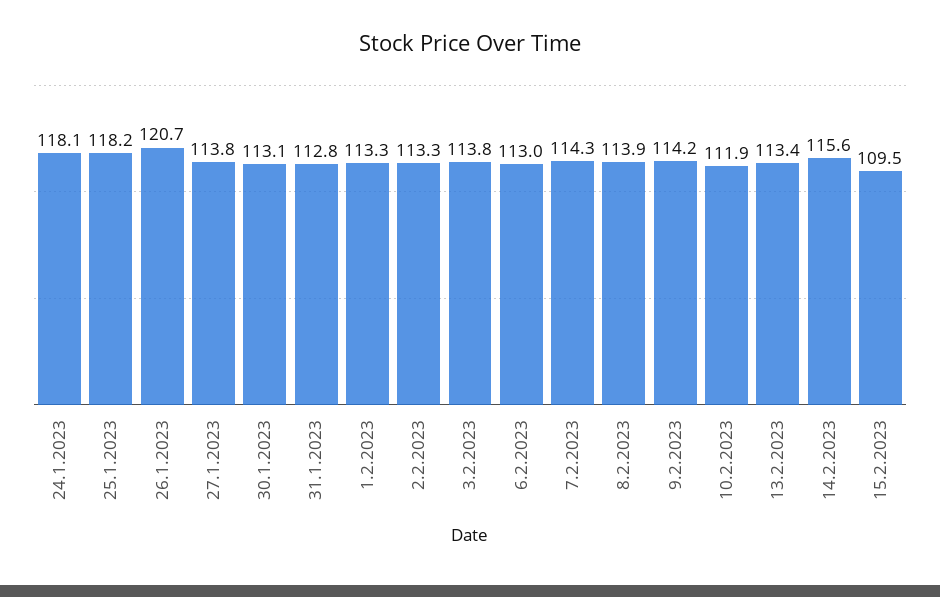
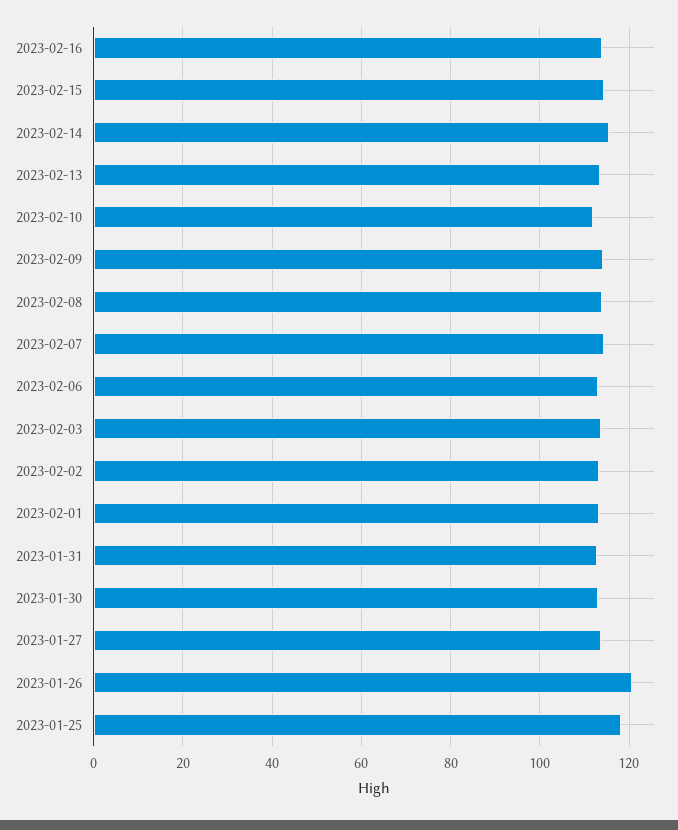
24.1.2023: 118.1 -> none
15.2.2023: 109.5 -> 114
2023-02-16: none -> 114

